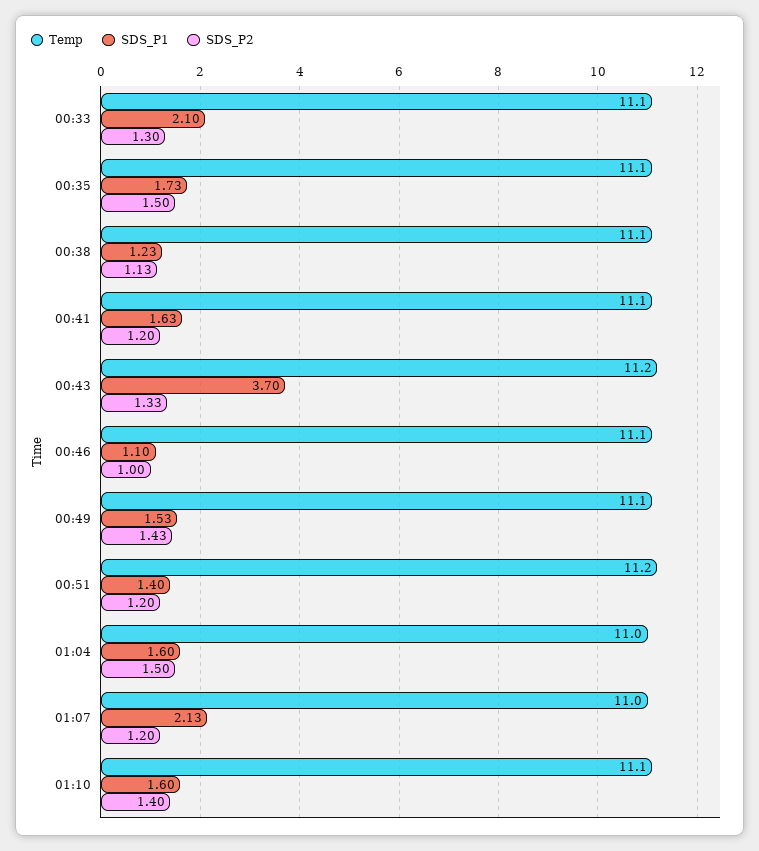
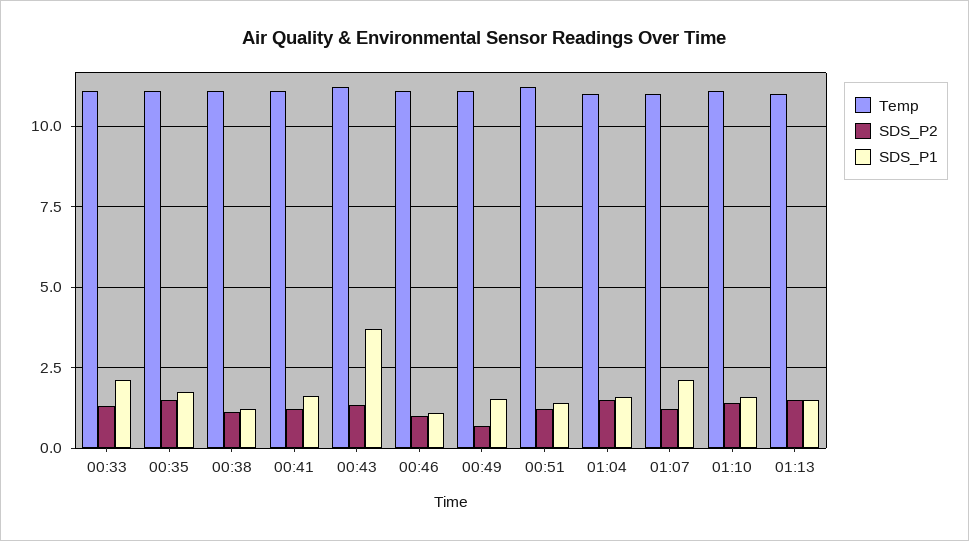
SDS_P2, 00:49: 1.43 -> 0.75
Temp, 01:13: none -> 11
SDS_P2, 01:13: none -> 1.5
SDS_P1, 01:13: none -> 1.5

